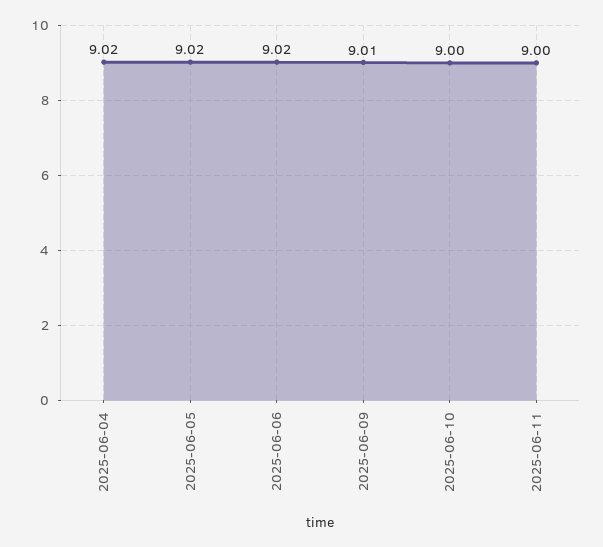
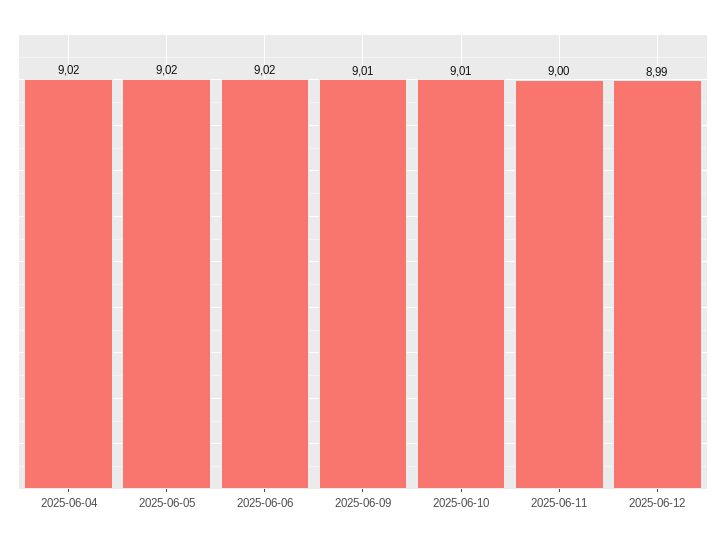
2025-06-10: 9 -> 9.01
2025-06-12: none -> 8.99

